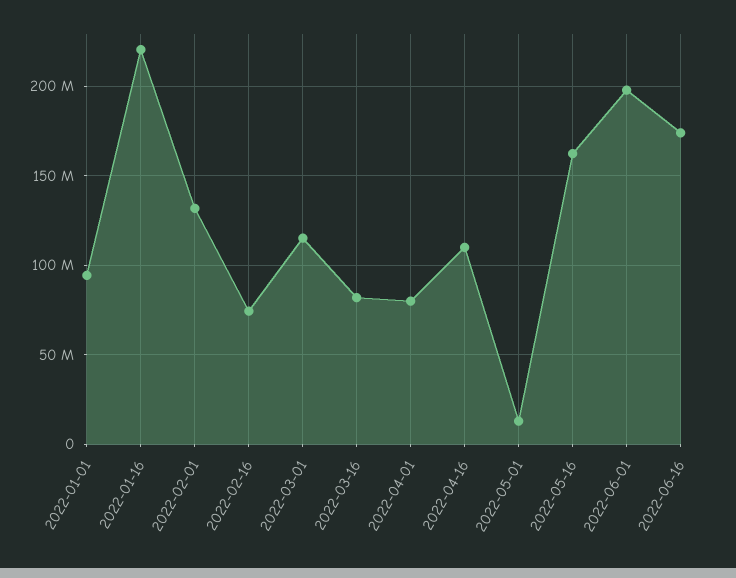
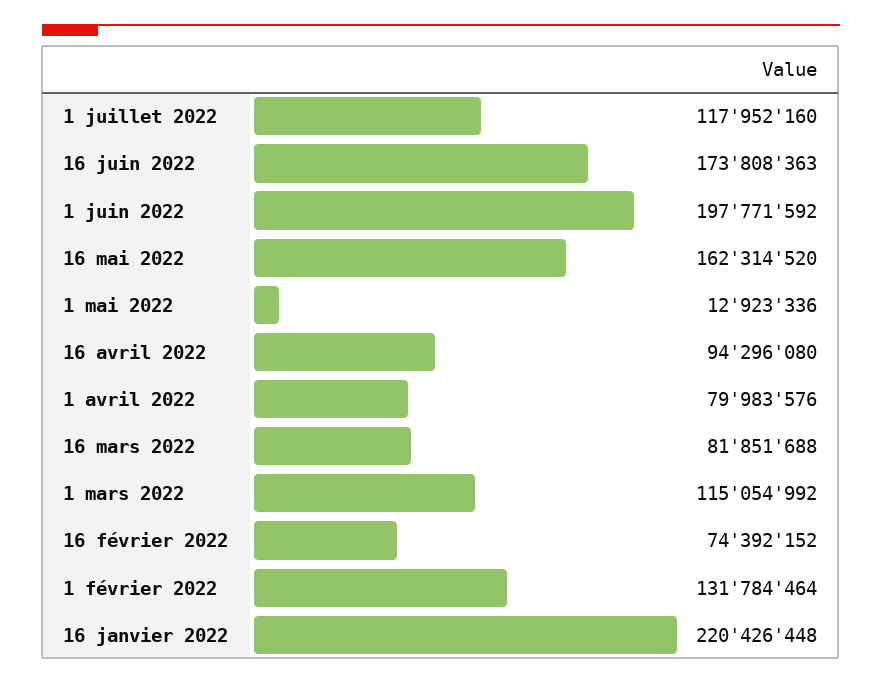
2022-01-01: 95000000 -> none
2022-04-16: 110000000 -> 94296080
1 juillet 2022: none -> 117952160

